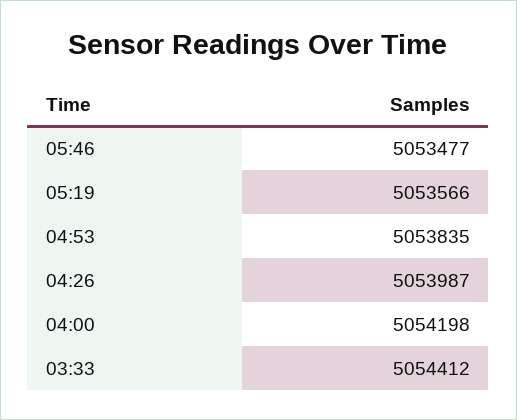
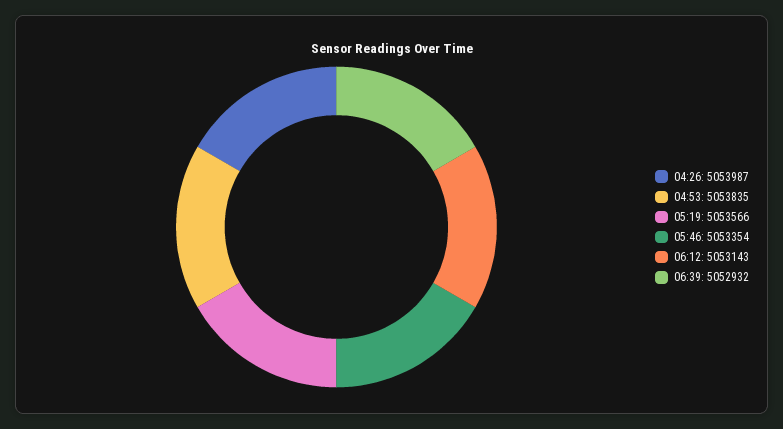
05:46: 5053477 -> 5053354
04:00: 5054198 -> none
03:33: 5054412 -> none
06:12: none -> 5053143
06:39: none -> 5052932

